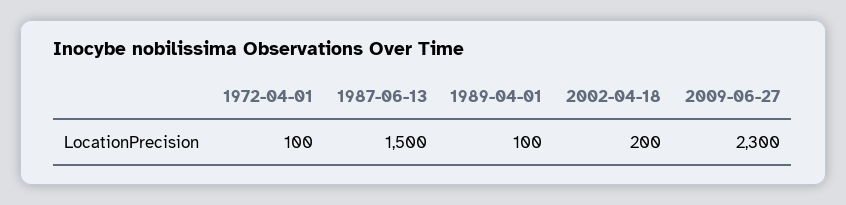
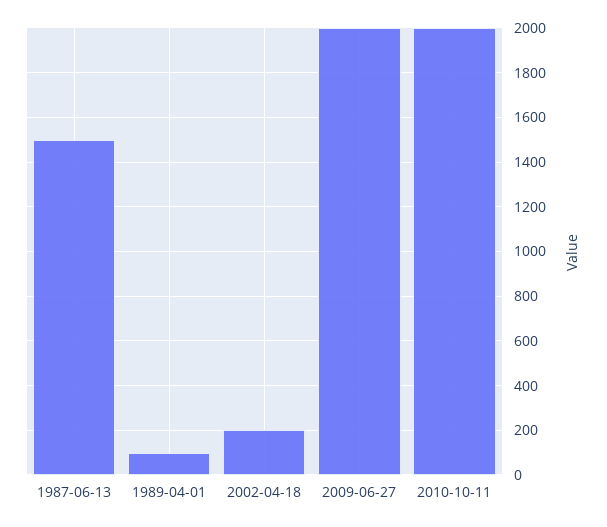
1972-04-01: 100 -> none
2009-06-27: 2300 -> 2000
2010-10-11: none -> 2000

